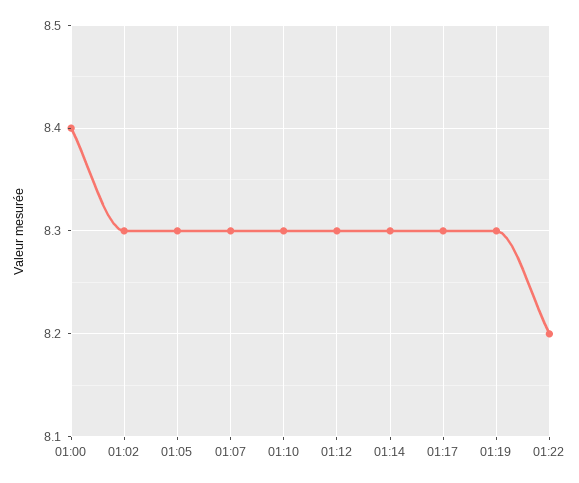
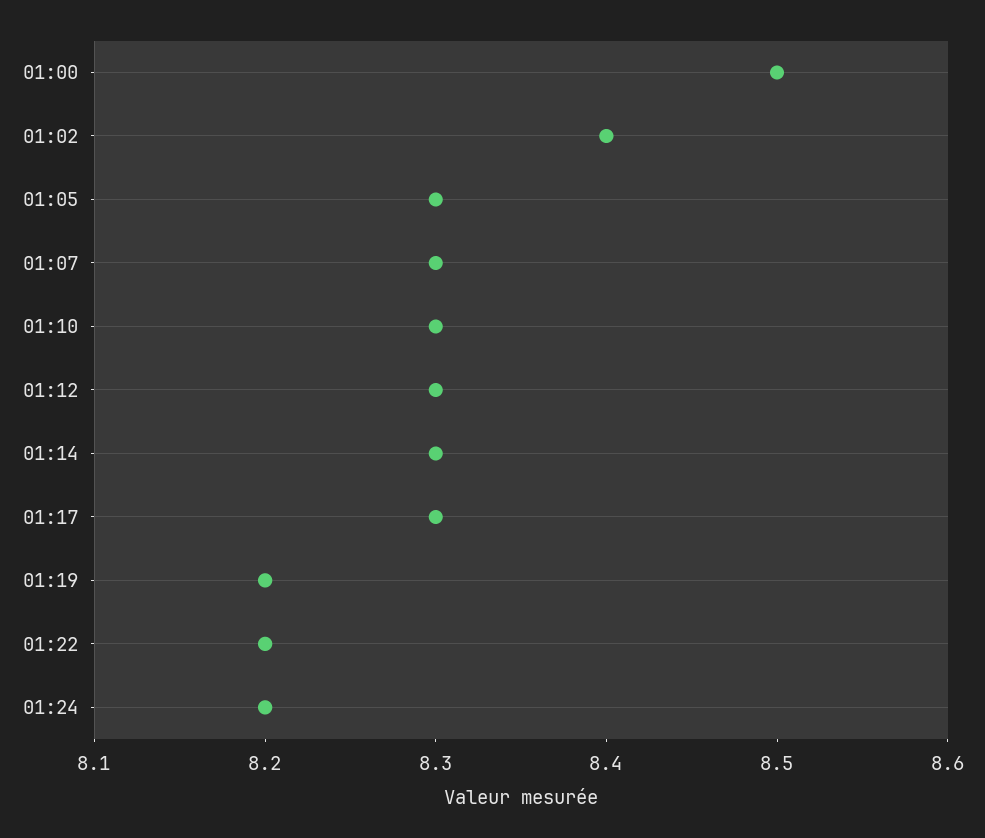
01:00: 8.4 -> 8.5
01:02: 8.3 -> 8.4
01:19: 8.3 -> 8.2
01:24: none -> 8.2

